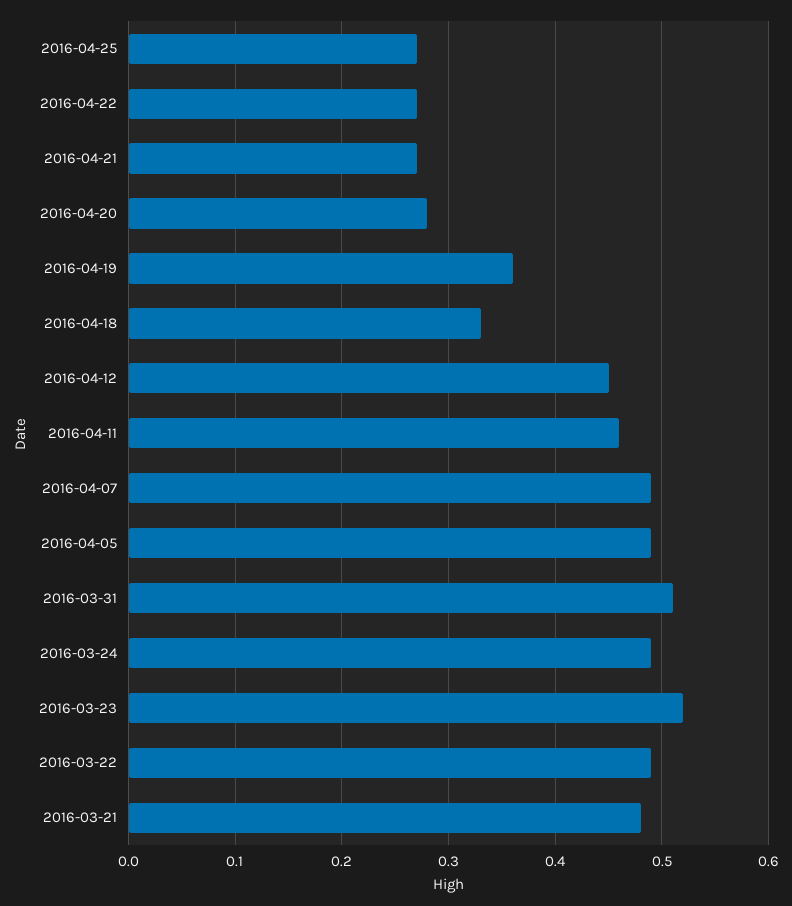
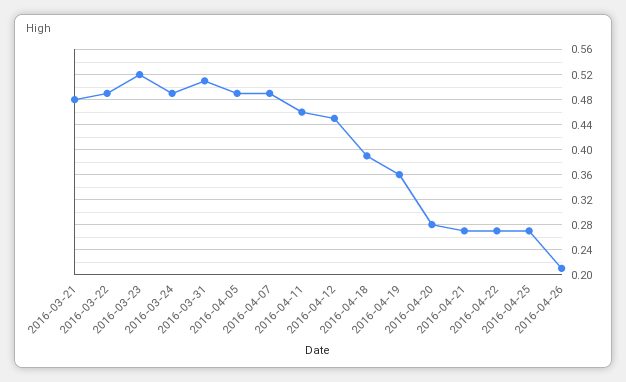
2016-04-18: 0.33 -> 0.39
2016-04-26: none -> 0.21

